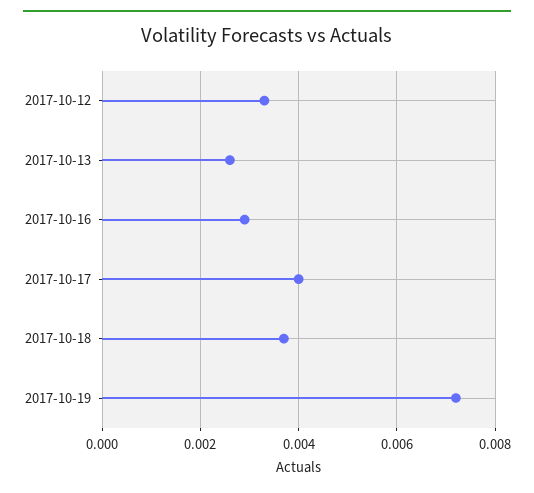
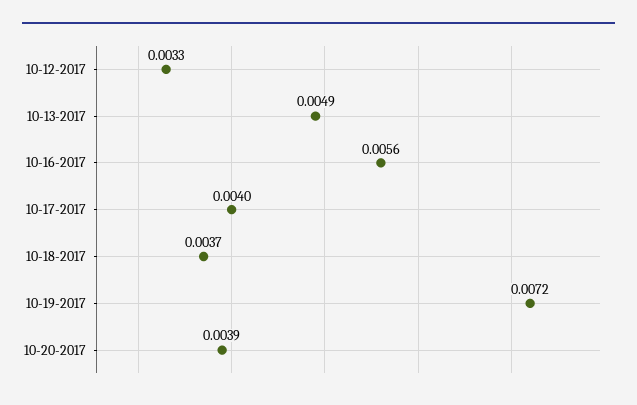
2017-10-13: 0.0025 -> 0.0049
2017-10-16: 0.003 -> 0.0056
10-20-2017: none -> 0.0039

